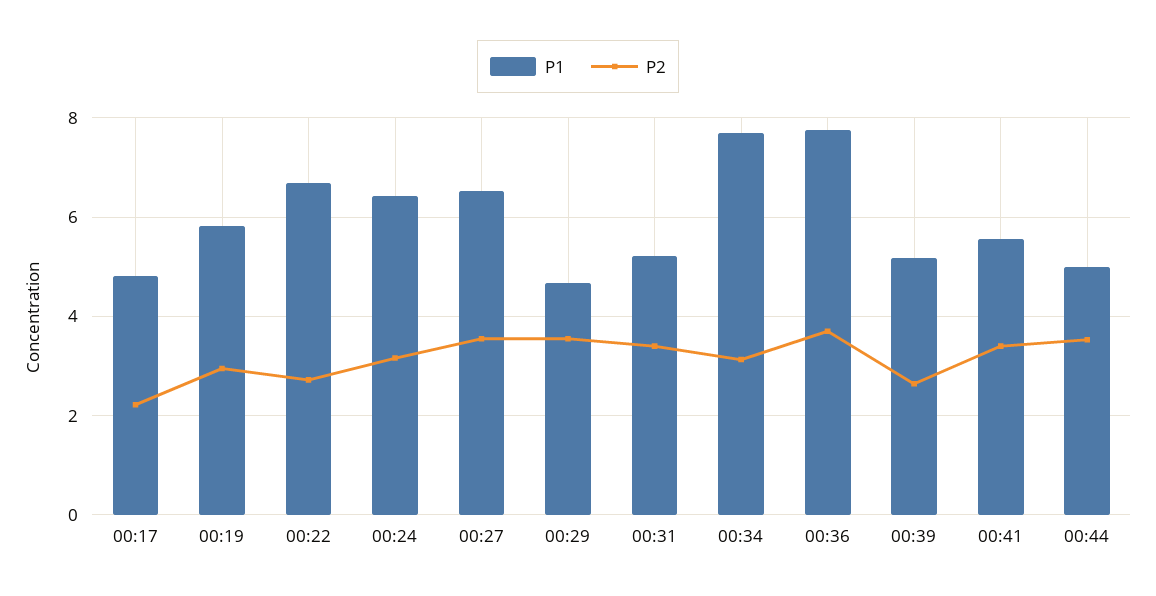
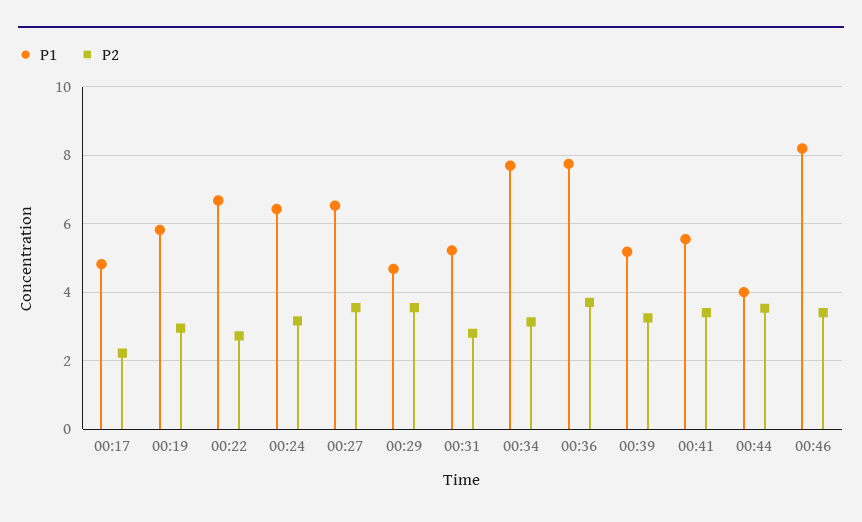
P2, 00:31: 3.4 -> 2.8
P2, 00:39: 2.6 -> 3.2
P1, 00:44: 5 -> 4
P1, 00:46: none -> 8.2
P2, 00:46: none -> 3.4

